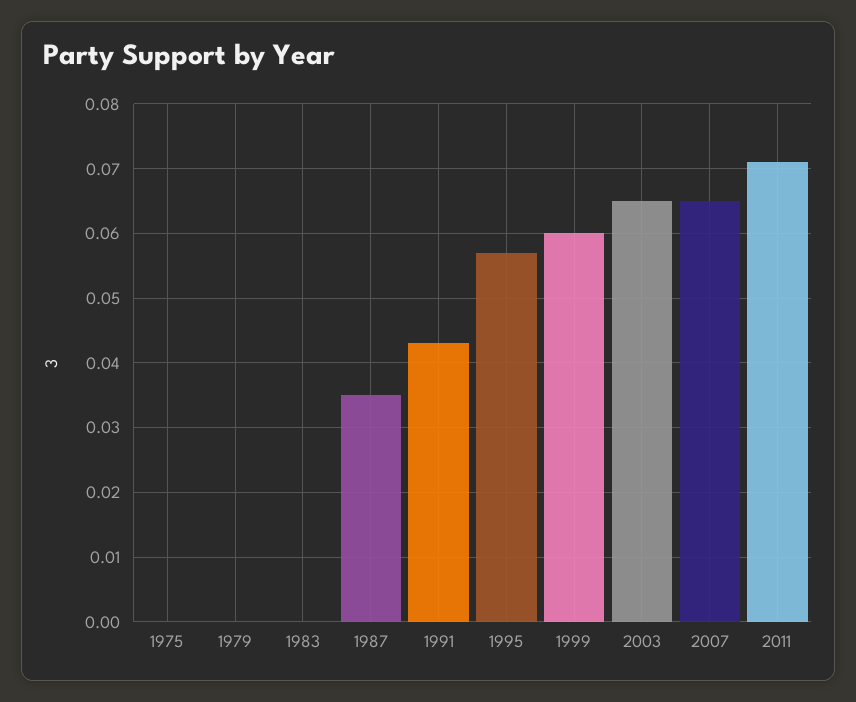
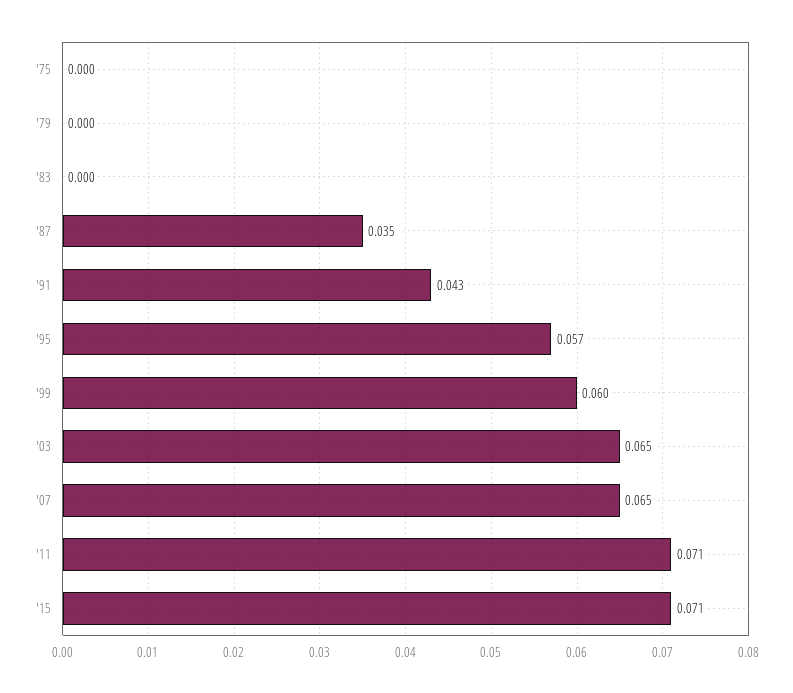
'15: none -> 0.071

